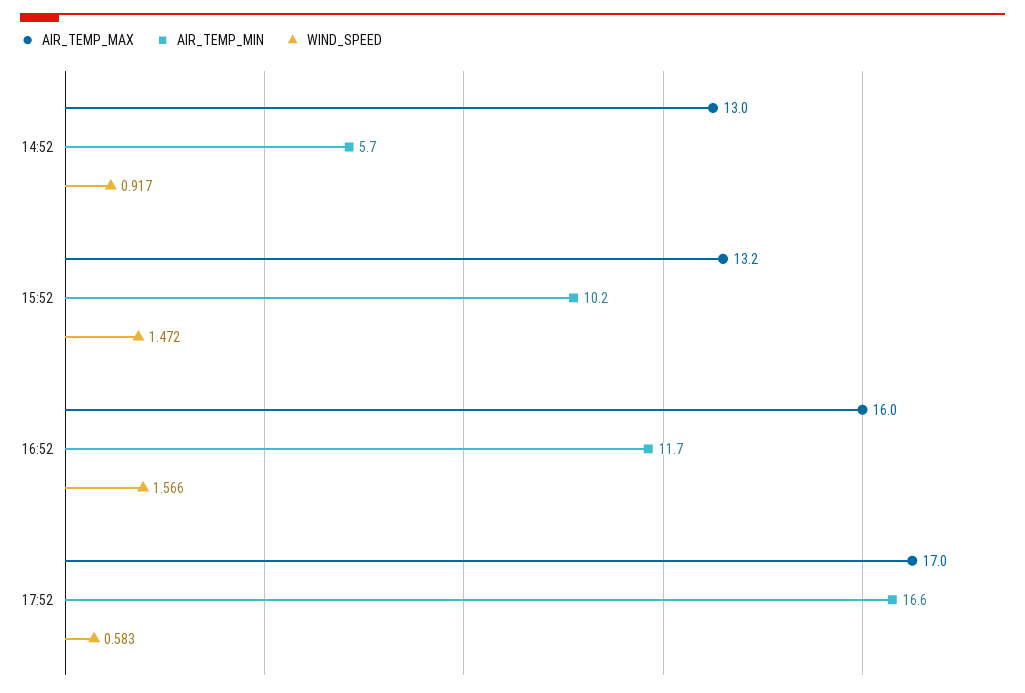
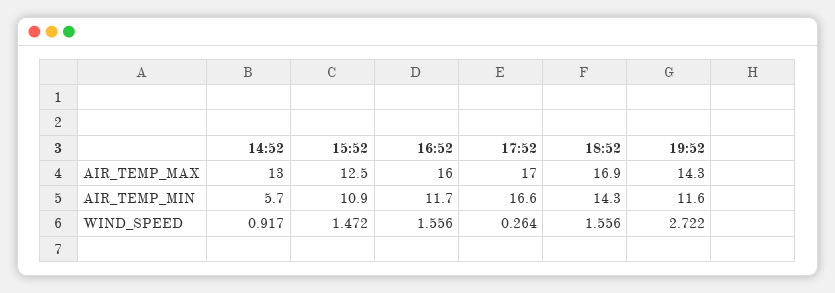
AIR_TEMP_MAX, 15:52: 13.2 -> 12.5
AIR_TEMP_MIN, 15:52: 10.2 -> 10.9
WIND_SPEED, 16:52: 1.566 -> 1.556
WIND_SPEED, 17:52: 0.583 -> 0.264
AIR_TEMP_MAX, 18:52: none -> 16.9
AIR_TEMP_MAX, 19:52: none -> 14.3
AIR_TEMP_MIN, 18:52: none -> 14.3
AIR_TEMP_MIN, 19:52: none -> 11.6
WIND_SPEED, 18:52: none -> 1.556
WIND_SPEED, 19:52: none -> 2.722

